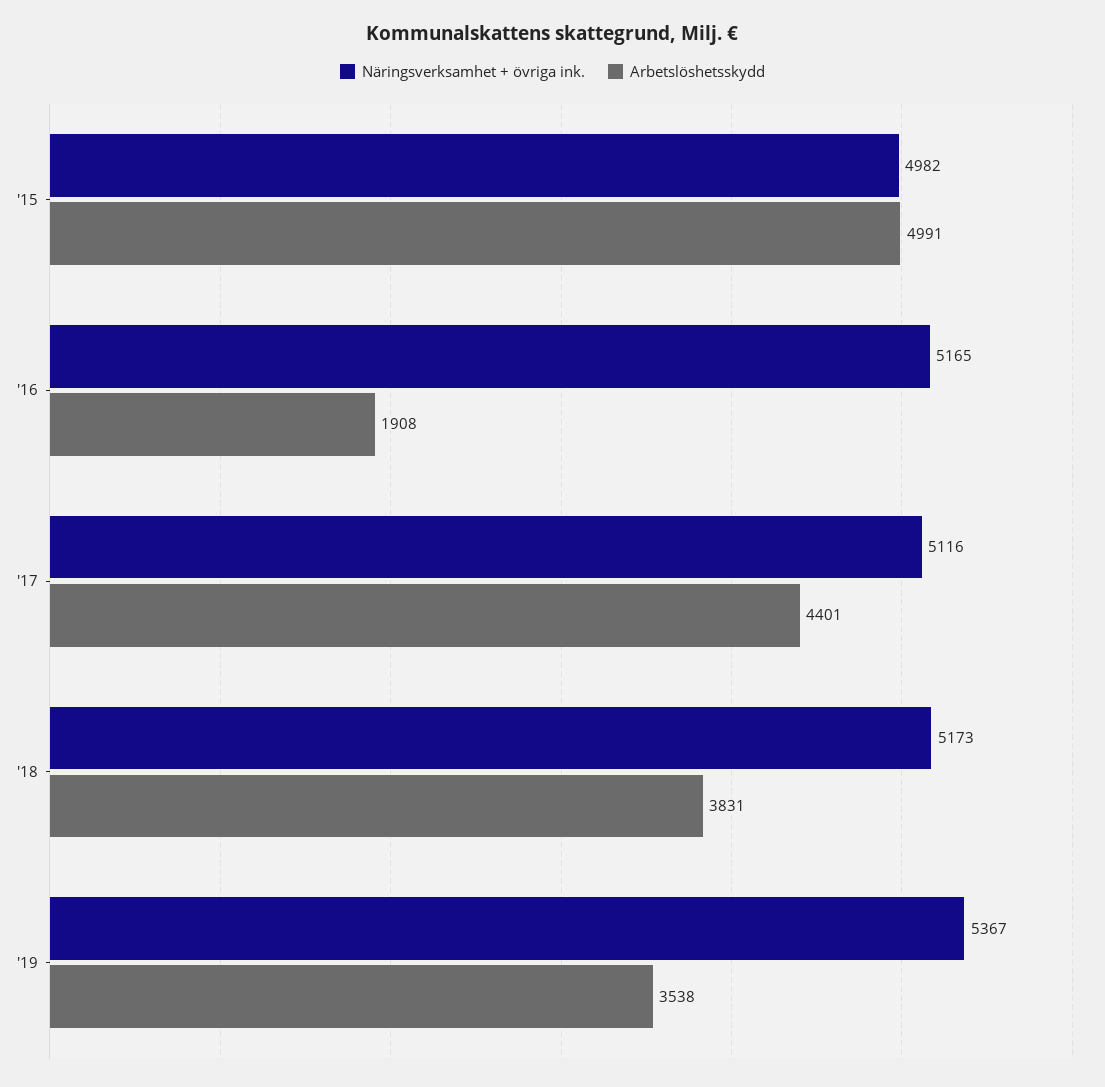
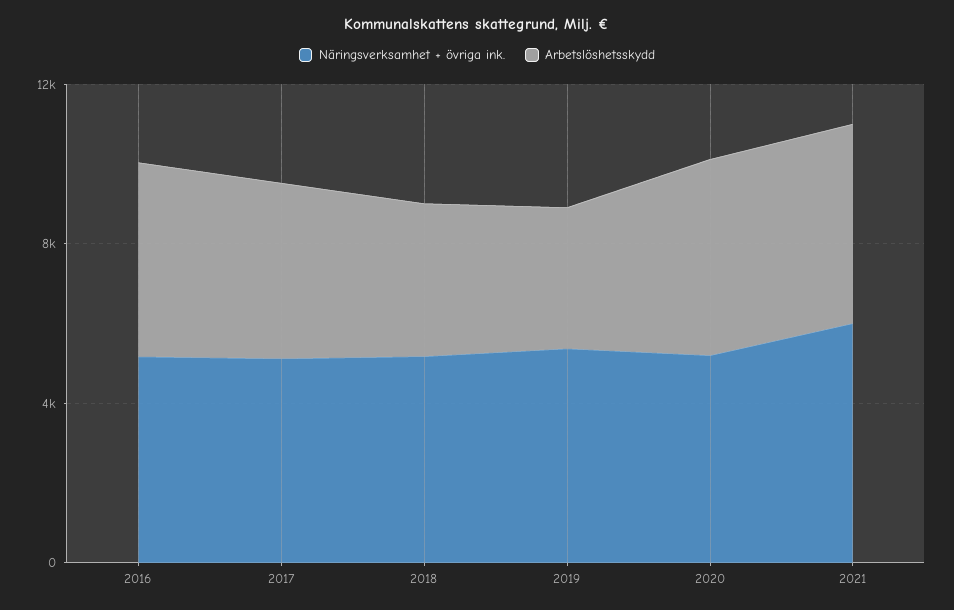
Näringsverksamhet + övriga ink., '15: 4982 -> none
Arbetslöshetsskydd, '15: 4991 -> none
Arbetslöshetsskydd, '16: 1908 -> 5000
Näringsverksamhet + övriga ink., 2020: none -> 5000
Arbetslöshetsskydd, 2020: none -> 5000
Näringsverksamhet + övriga ink., 2021: none -> 6000
Arbetslöshetsskydd, 2021: none -> 5000

